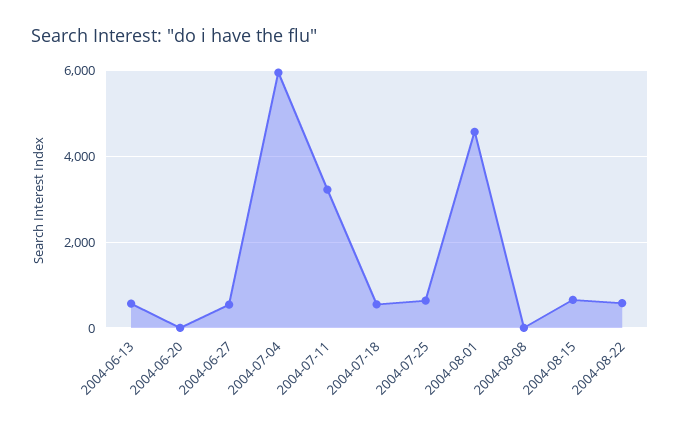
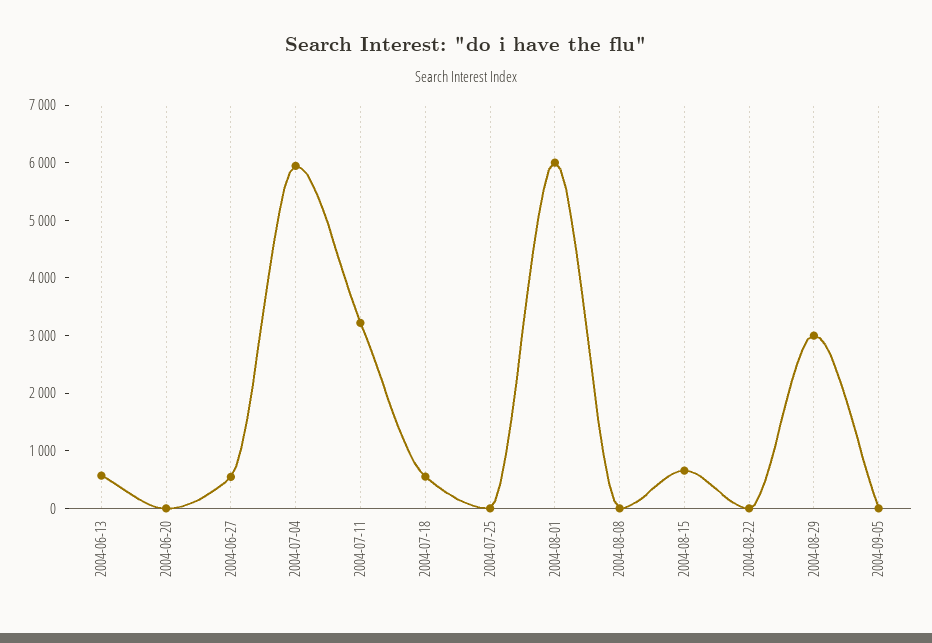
2004-07-25: 600 -> 0
2004-08-01: 4600 -> 6000
2004-08-22: 600 -> 0
2004-08-29: none -> 3000
2004-09-05: none -> 0

